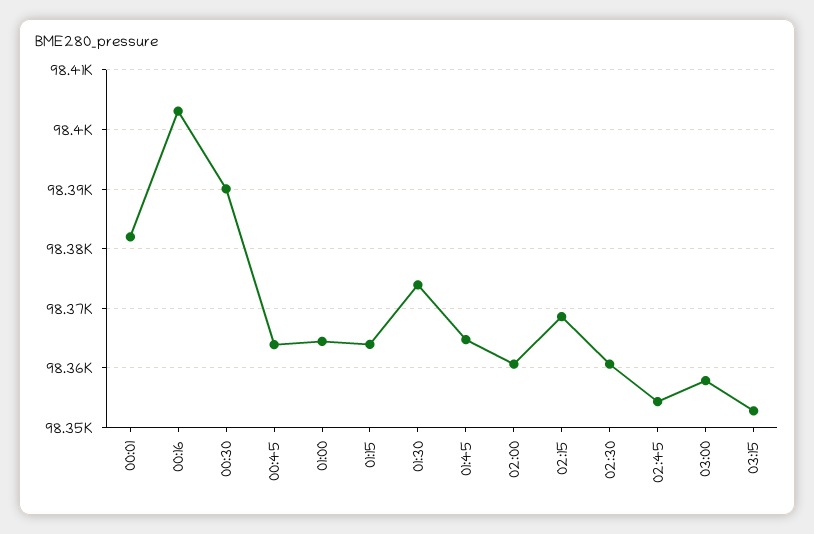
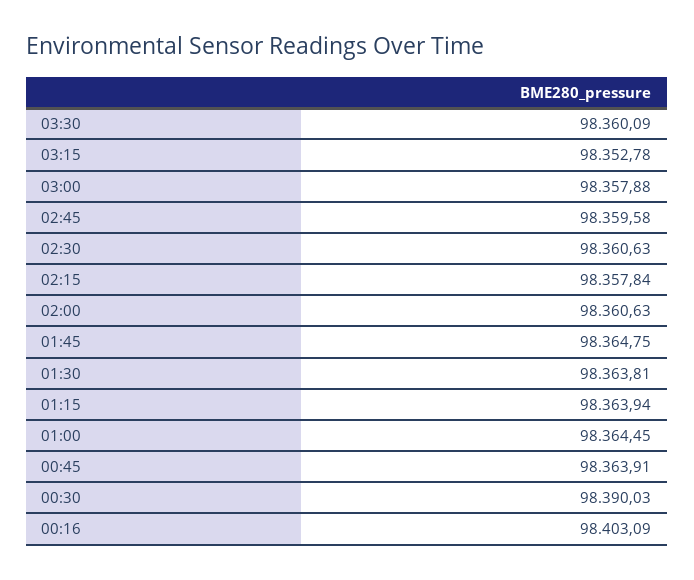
00:01: 98382 -> none
01:30: 98374 -> 98363.81
02:15: 98368 -> 98357.84
02:45: 98354 -> 98359.58
03:30: none -> 98360.09

